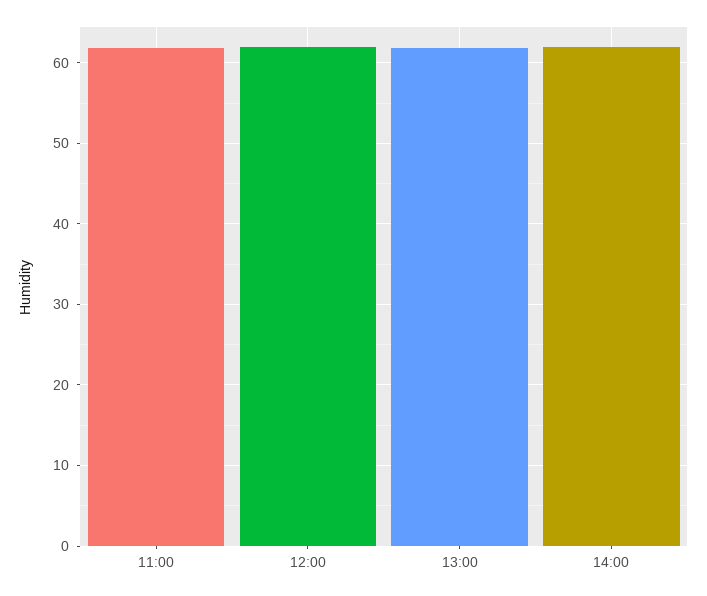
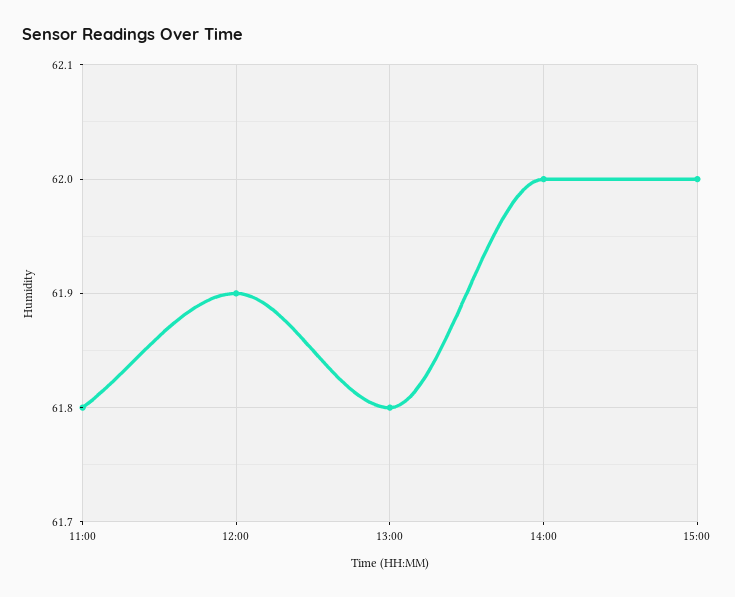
15:00: none -> 62

